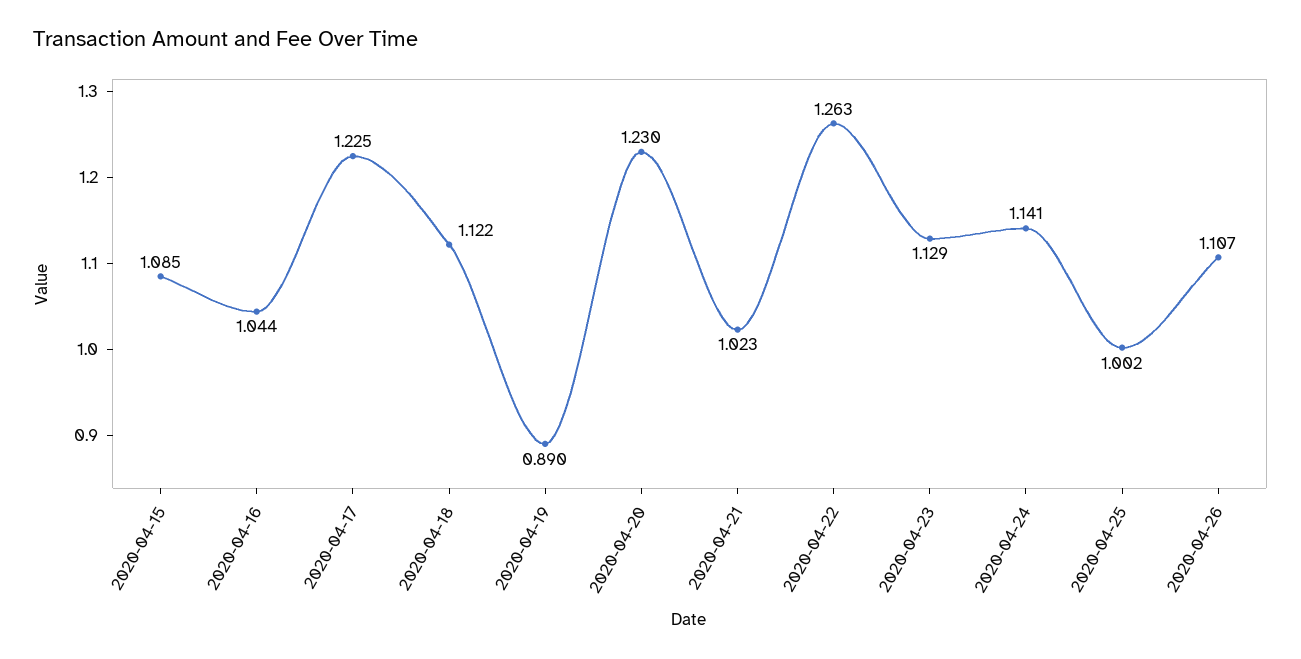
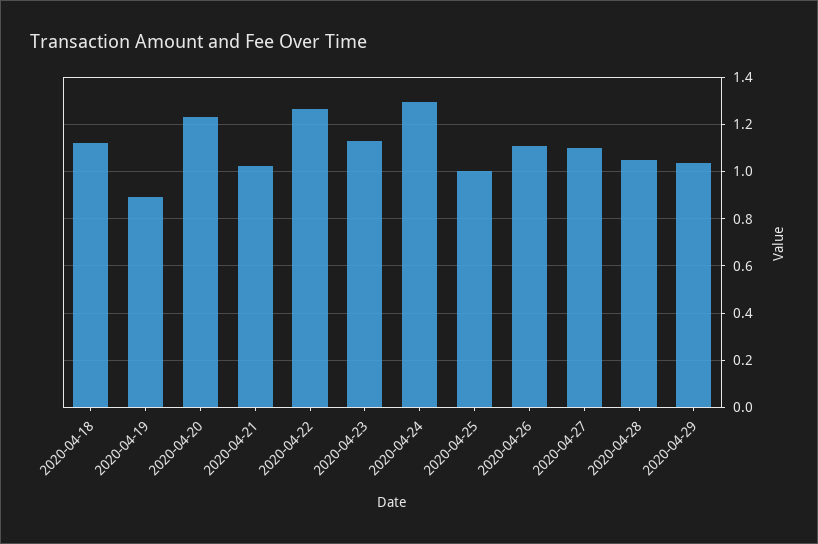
2020-04-15: 1.085 -> none
2020-04-16: 1.044 -> none
2020-04-17: 1.225 -> none
2020-04-24: 1.141 -> 1.3
2020-04-27: none -> 1.1
2020-04-28: none -> 1.05
2020-04-29: none -> 1.05

